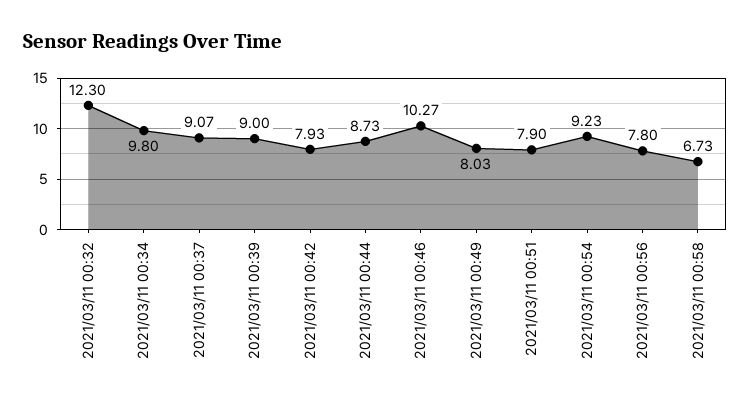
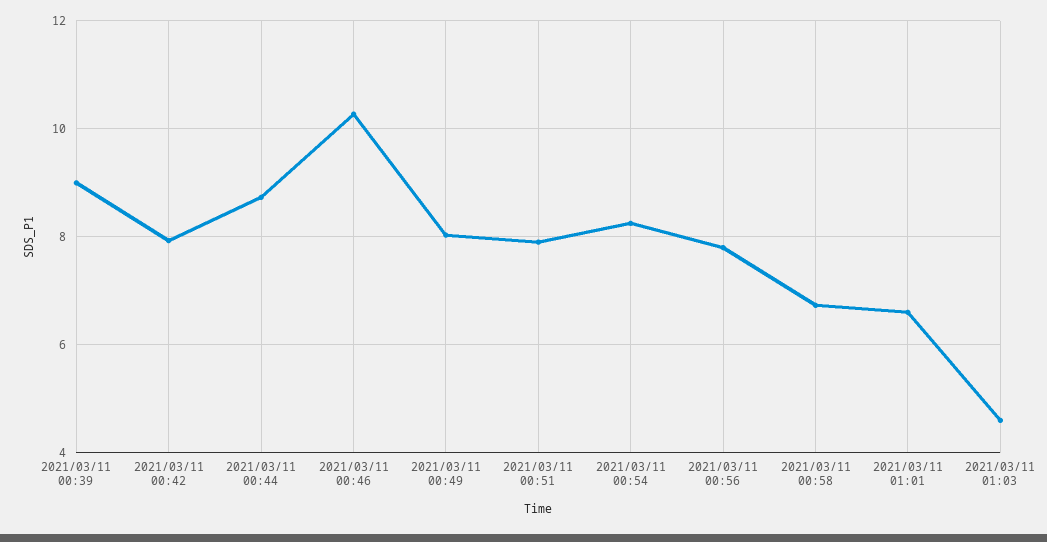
2021/03/11 00:32: 12.3 -> none
2021/03/11 00:34: 9.8 -> none
2021/03/11 00:37: 9.07 -> none
2021/03/11 00:54: 9.23 -> 8.2
2021/03/11 01:01: none -> 6.6
2021/03/11 01:03: none -> 4.6

